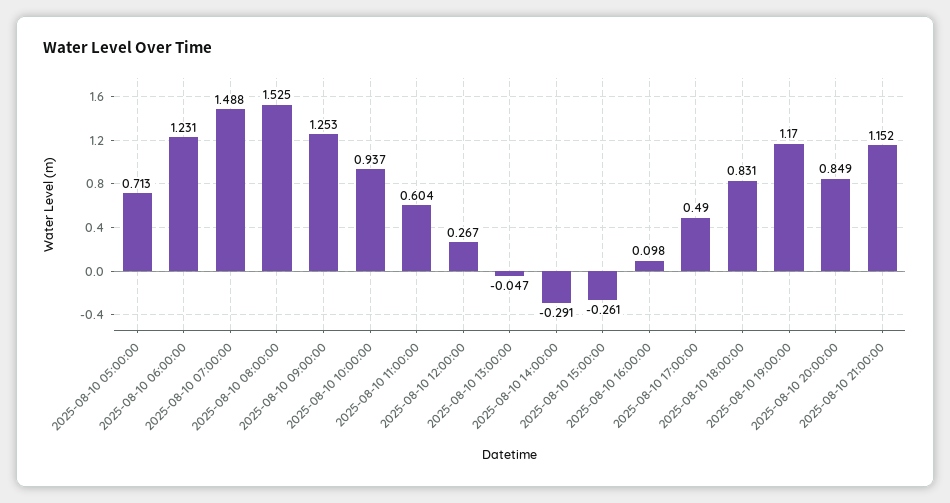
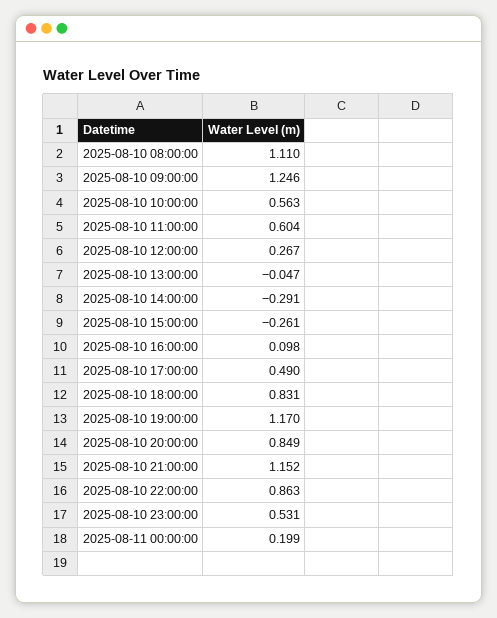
2025-08-10 05:00:00: 0.713 -> none
2025-08-10 06:00:00: 1.231 -> none
2025-08-10 07:00:00: 1.488 -> none
2025-08-10 08:00:00: 1.525 -> 1.11
2025-08-10 09:00:00: 1.253 -> 1.246
2025-08-10 10:00:00: 0.937 -> 0.563
2025-08-10 22:00:00: none -> 0.863
2025-08-10 23:00:00: none -> 0.531
2025-08-11 00:00:00: none -> 0.199

